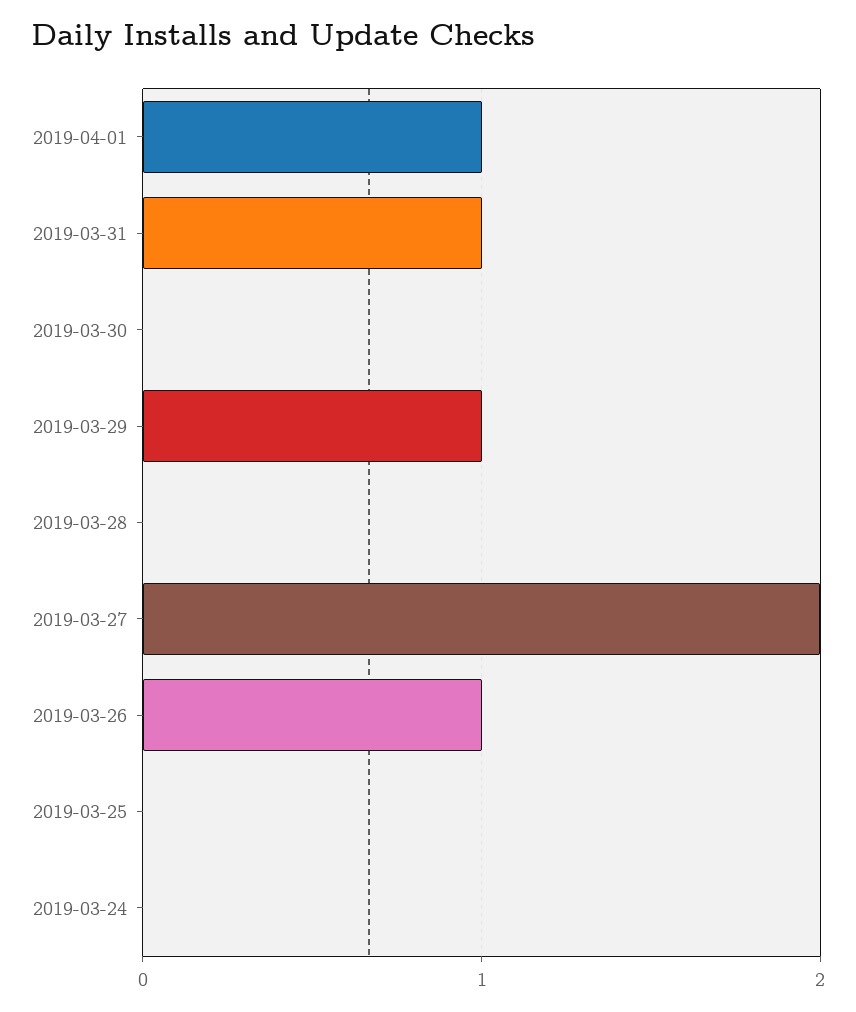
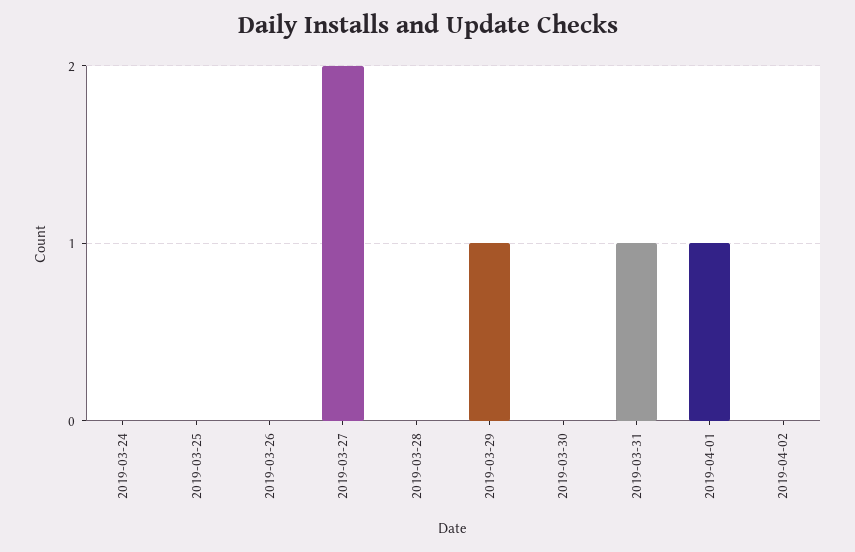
2019-03-26: 1 -> 0
2019-04-02: none -> 0

